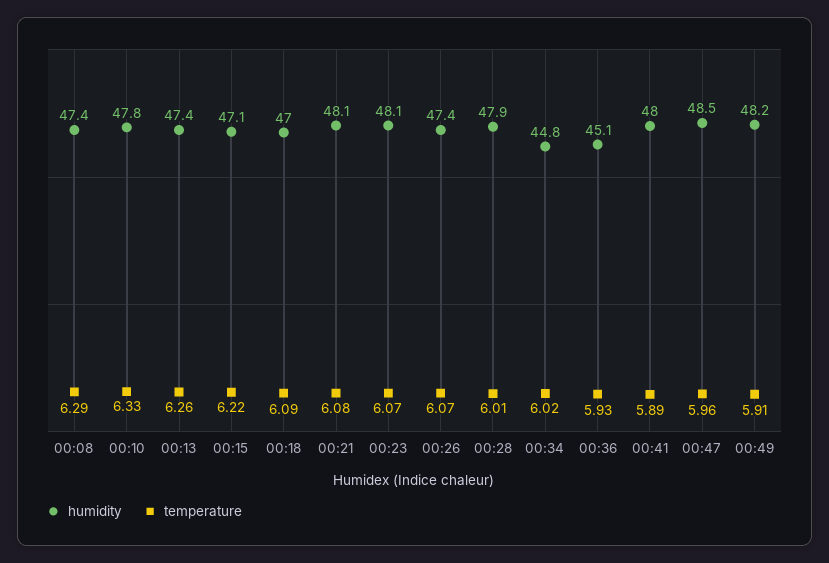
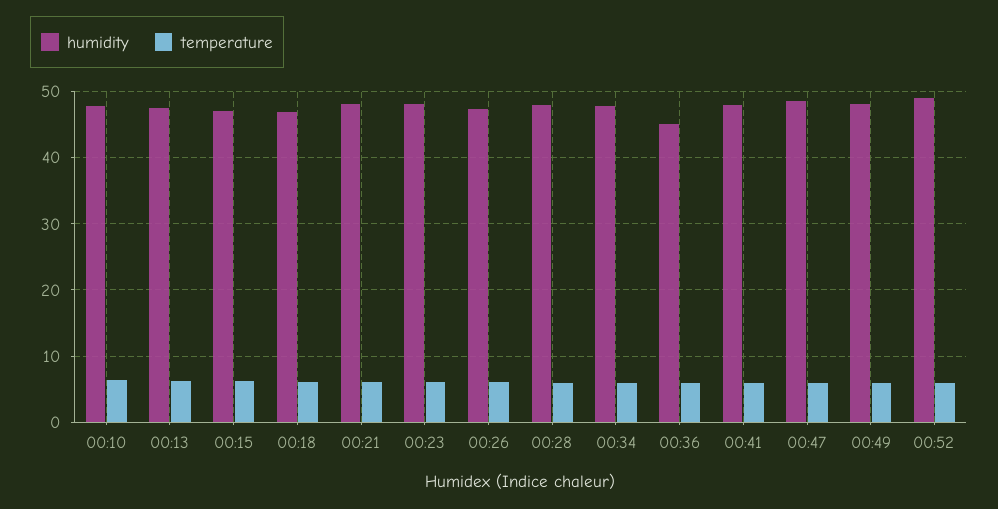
humidity, 00:08: 47.4 -> none
temperature, 00:08: 6.29 -> none
humidity, 00:34: 44.8 -> 48
humidity, 00:52: none -> 49
temperature, 00:52: none -> 6

